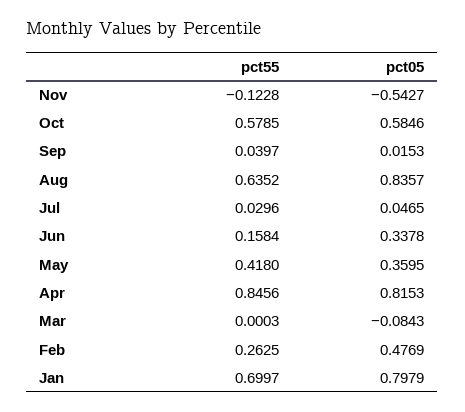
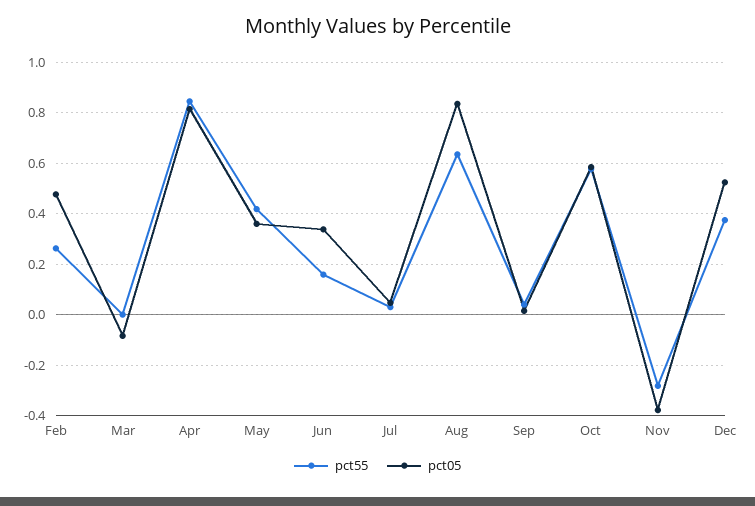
pct55, Nov: -0.1228 -> -0.275
pct05, Nov: -0.5427 -> -0.375
pct55, Jan: 0.6997 -> none
pct05, Jan: 0.7979 -> none
pct55, Dec: none -> 0.375
pct05, Dec: none -> 0.525

